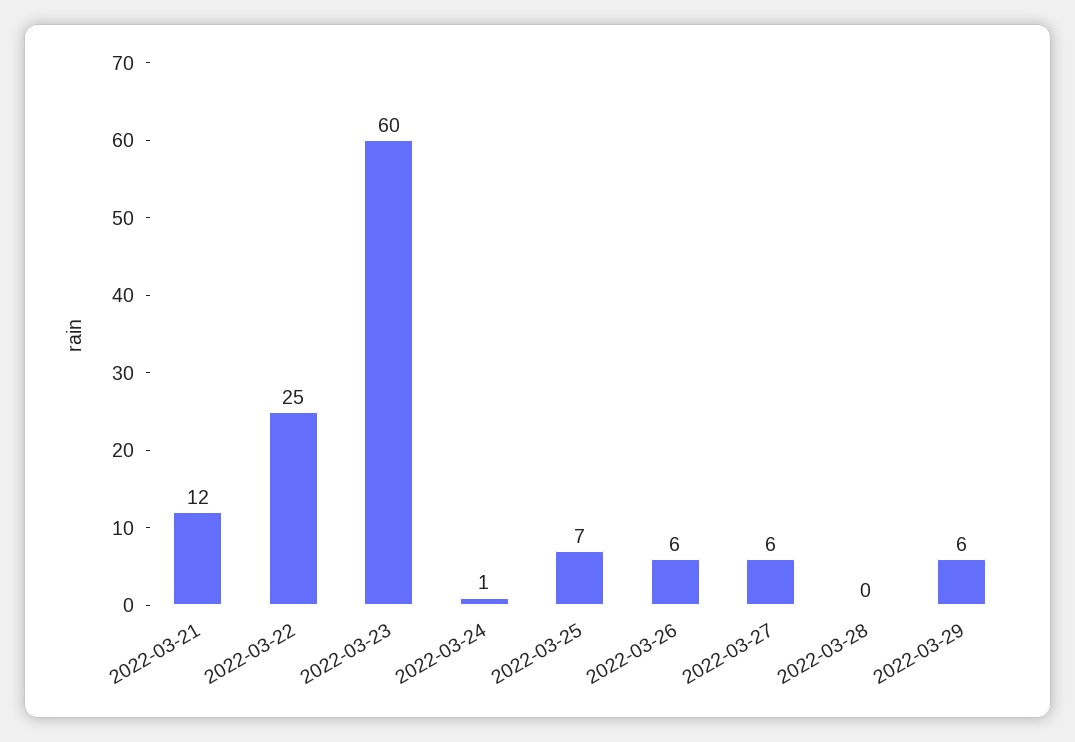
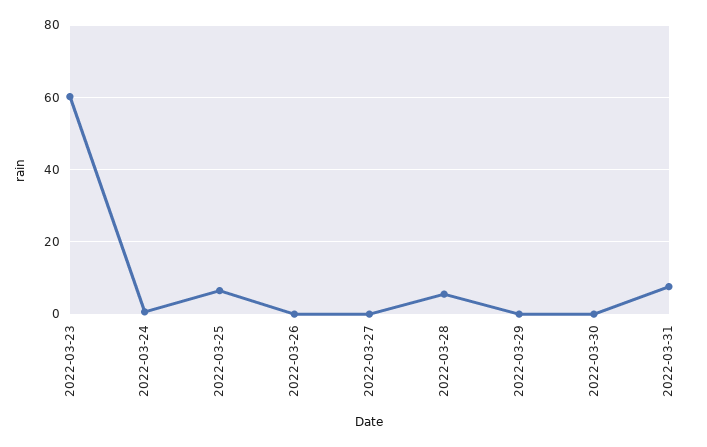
2022-03-21: 12 -> none
2022-03-22: 25 -> none
2022-03-26: 6 -> 0
2022-03-27: 6 -> 0
2022-03-28: 0 -> 6
2022-03-29: 6 -> 0
2022-03-30: none -> 0
2022-03-31: none -> 8

